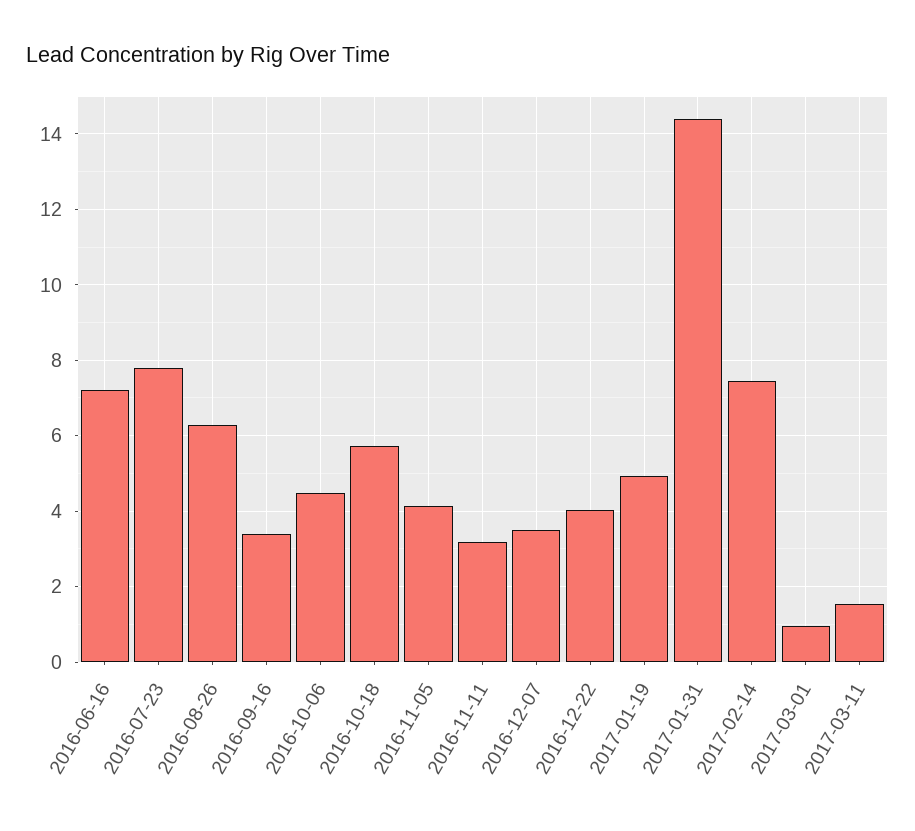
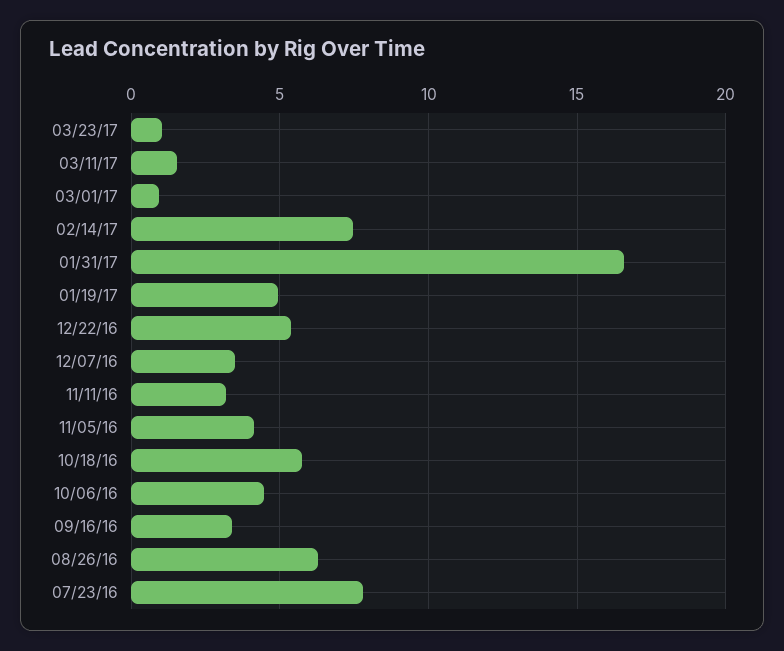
2016-06-16: 7.2 -> none
2016-12-22: 4 -> 5.5
2017-01-31: 14.4 -> 16.5
03/23/17: none -> 1

